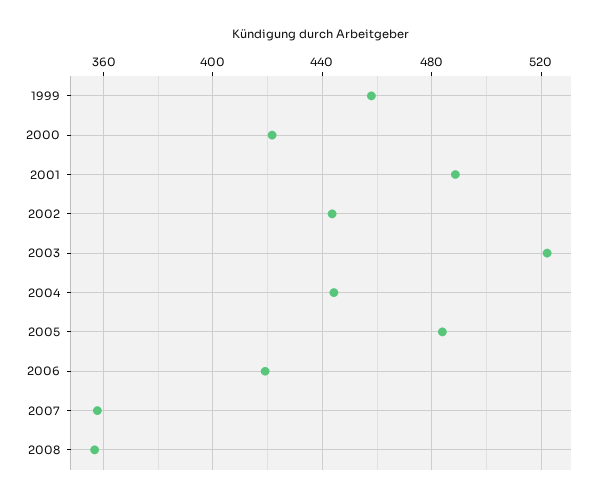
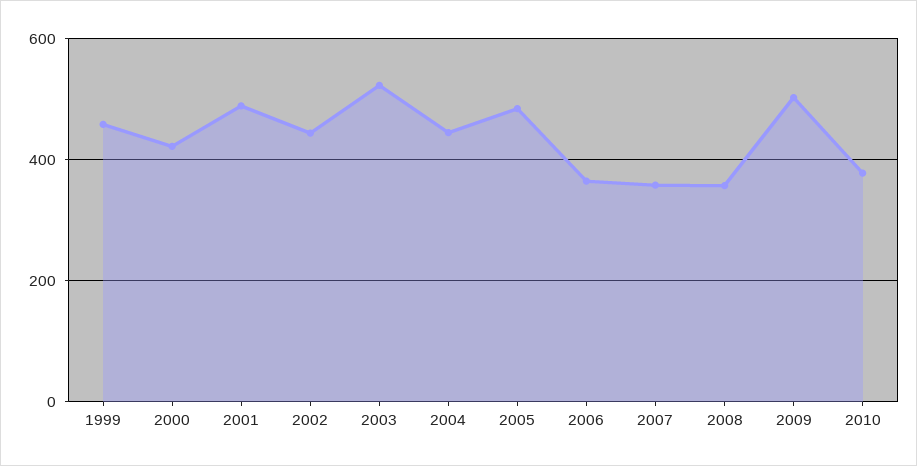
2006: 420 -> 360
2009: none -> 500
2010: none -> 380

